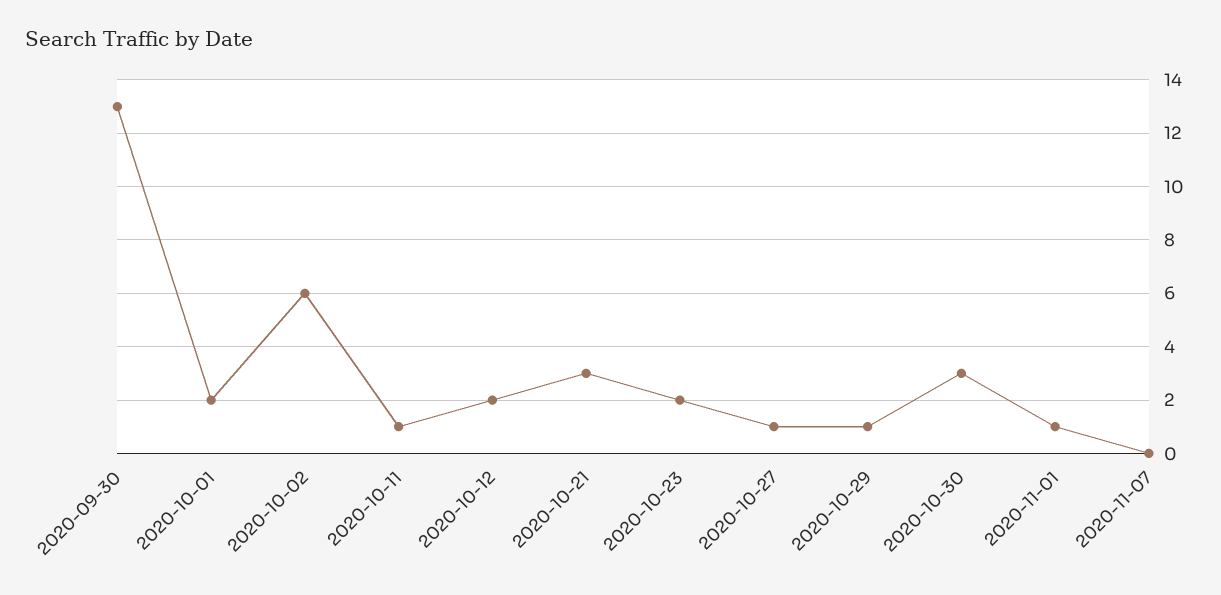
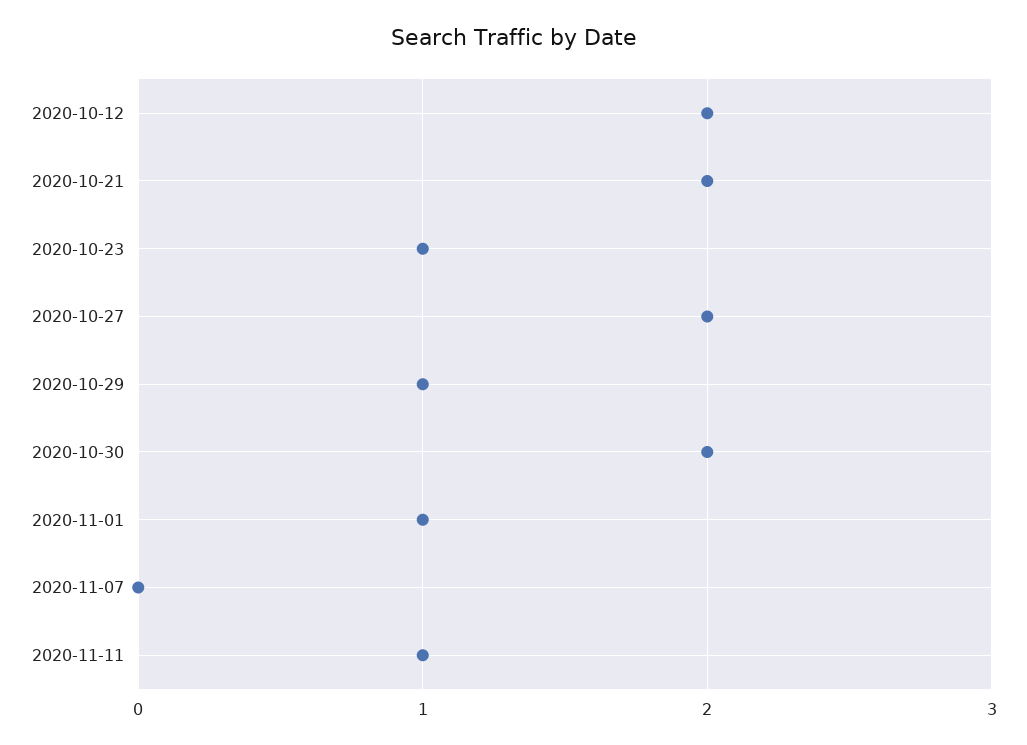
2020-09-30: 13 -> none
2020-10-01: 2 -> none
2020-10-02: 6 -> none
2020-10-11: 1 -> none
2020-10-21: 3 -> 2
2020-10-23: 2 -> 1
2020-10-27: 1 -> 2
2020-10-30: 3 -> 2
2020-11-11: none -> 1

